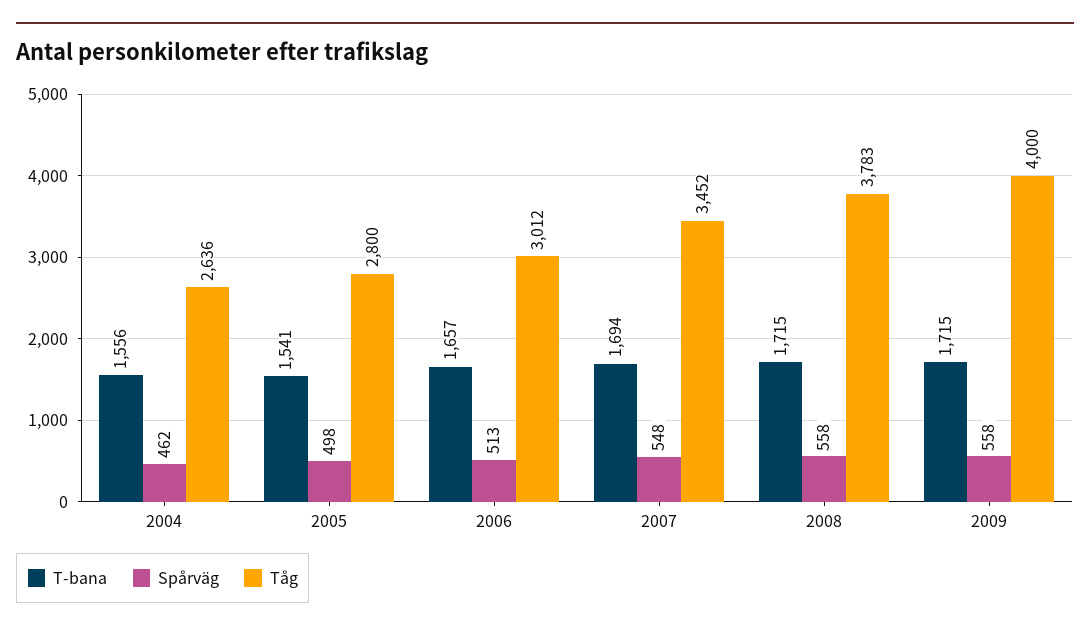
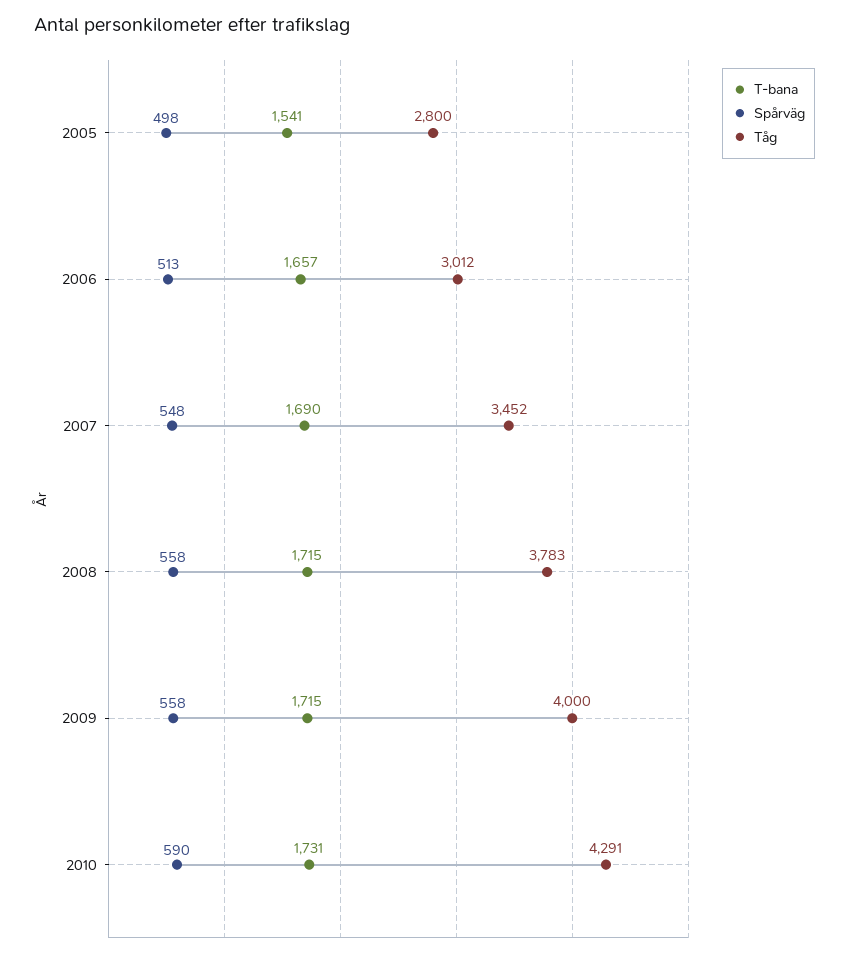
T-bana, 2004: 1556 -> none
Spårväg, 2004: 462 -> none
Tåg, 2004: 2636 -> none
T-bana, 2007: 1694 -> 1690
T-bana, 2010: none -> 1731
Spårväg, 2010: none -> 590
Tåg, 2010: none -> 4291

